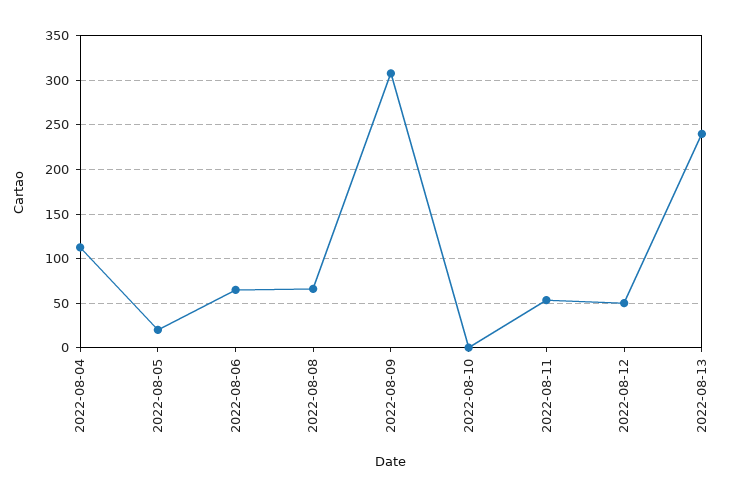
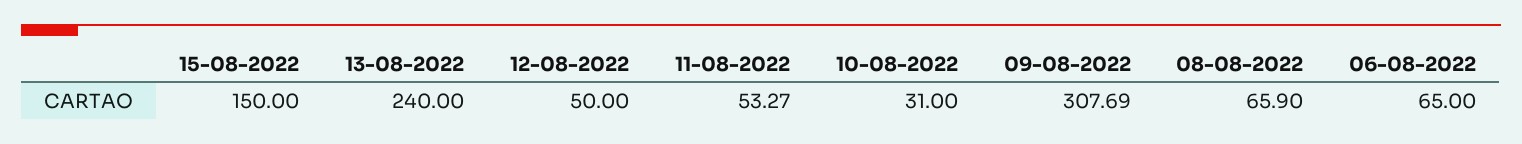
2022-08-04: 110 -> none
2022-08-05: 20 -> none
2022-08-10: 0 -> 31
15-08-2022: none -> 150

